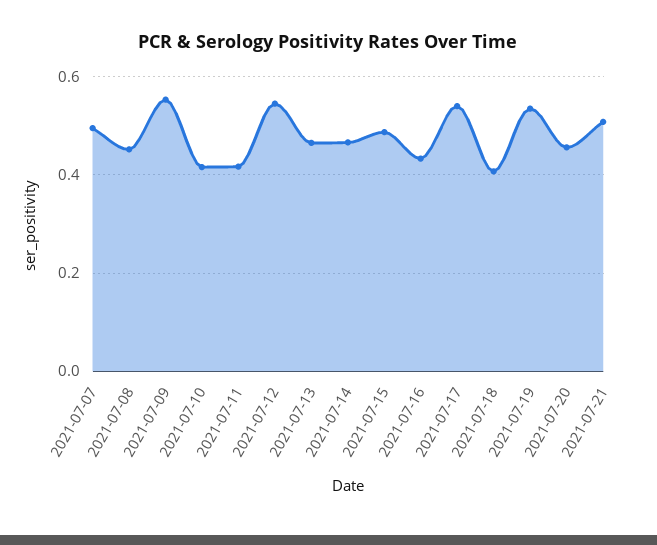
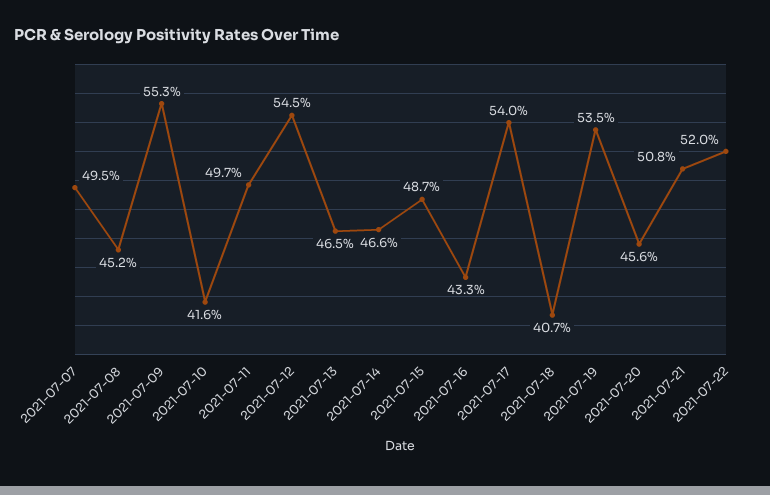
2021-07-11: 0.42 -> 0.497
2021-07-22: none -> 0.52

